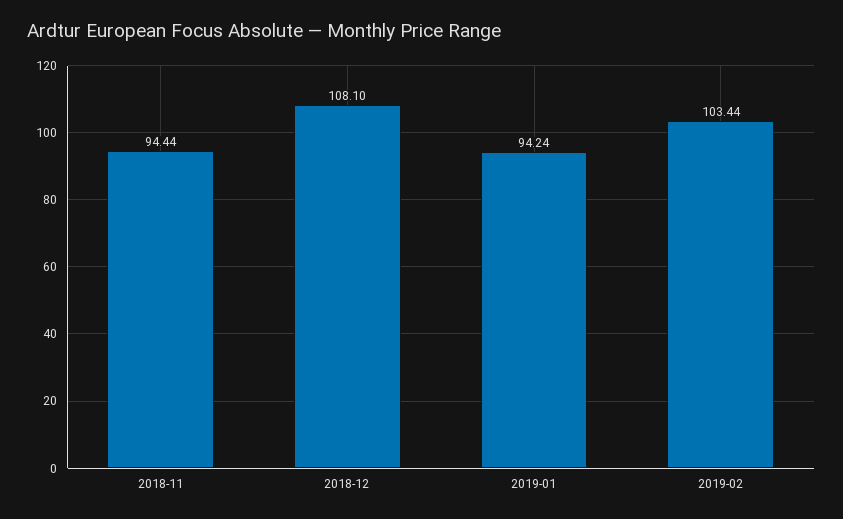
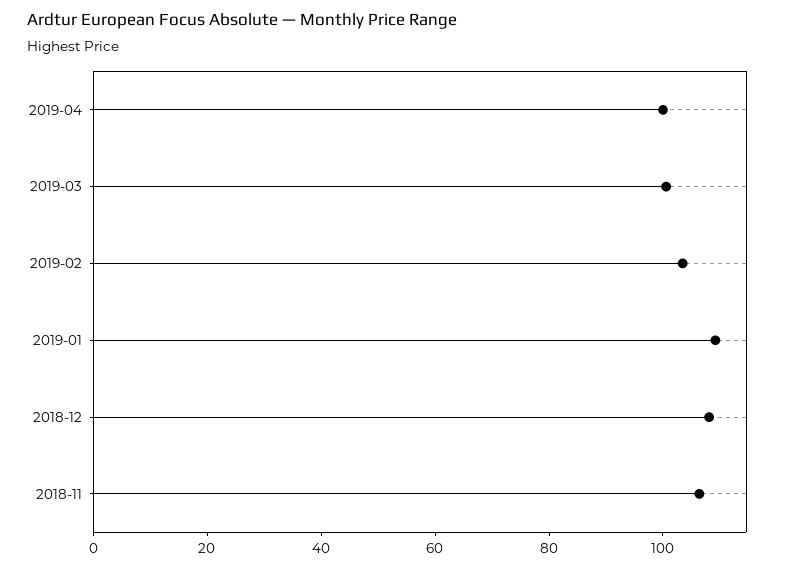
2018-11: 94.44 -> 105
2019-01: 94.24 -> 110
2019-04: none -> 100
2019-03: none -> 100

